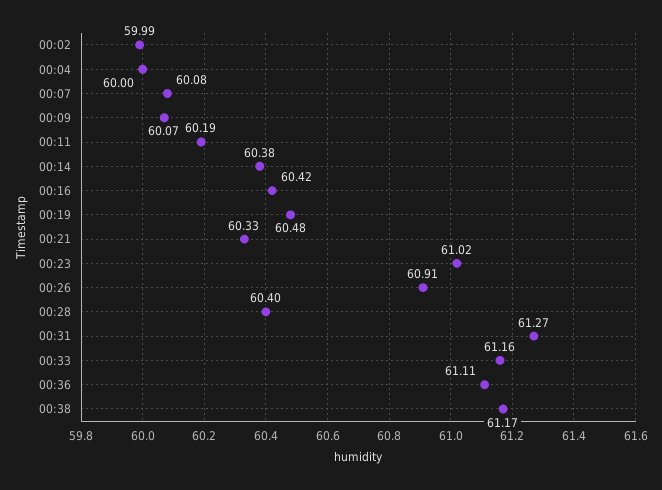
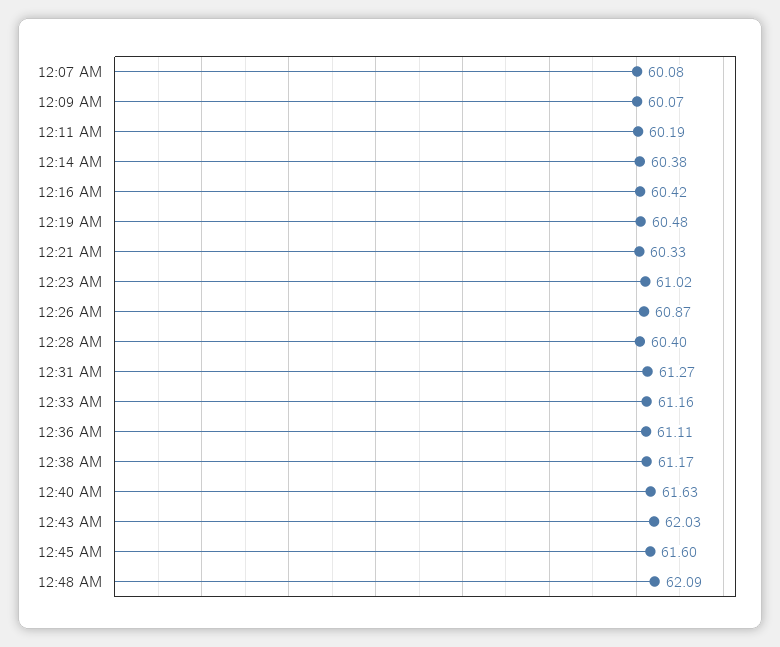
00:02: 59.99 -> none
00:04: 60 -> none
00:26: 60.91 -> 60.87
12:40 AM: none -> 61.63
12:43 AM: none -> 62.03
12:45 AM: none -> 61.6
12:48 AM: none -> 62.09

